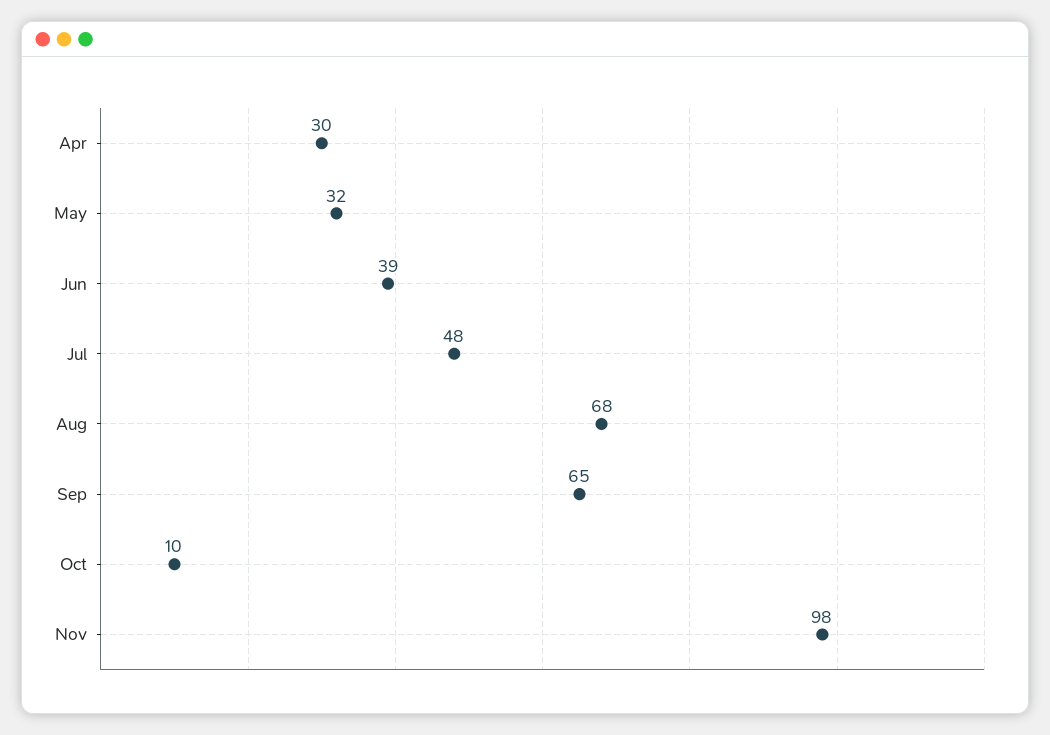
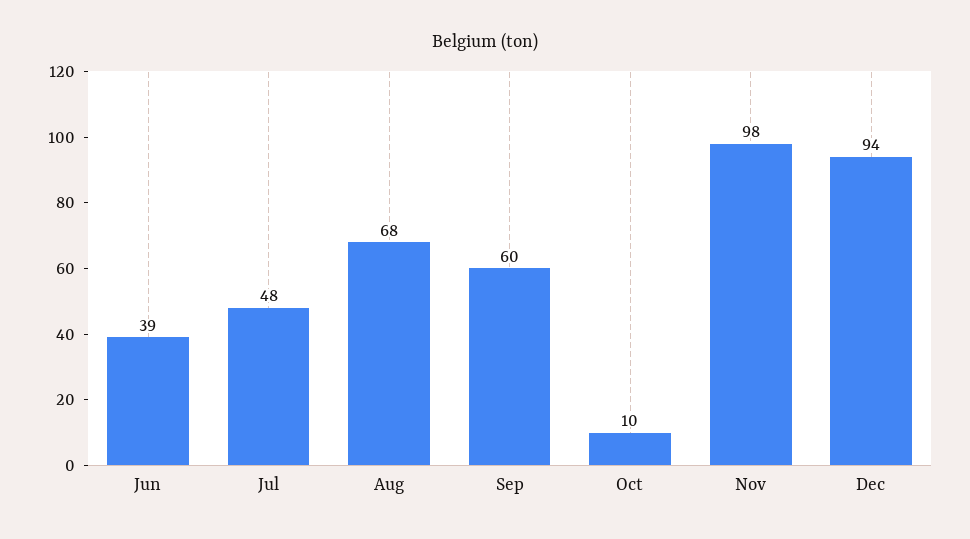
Apr: 30 -> none
May: 32 -> none
Sep: 65 -> 60
Dec: none -> 94

